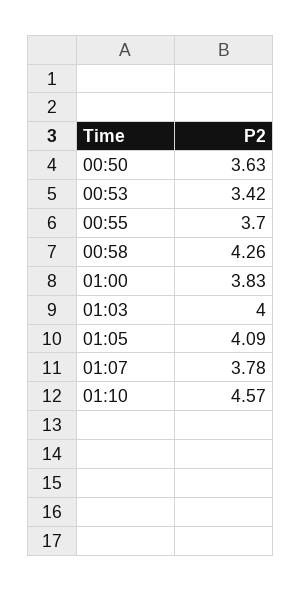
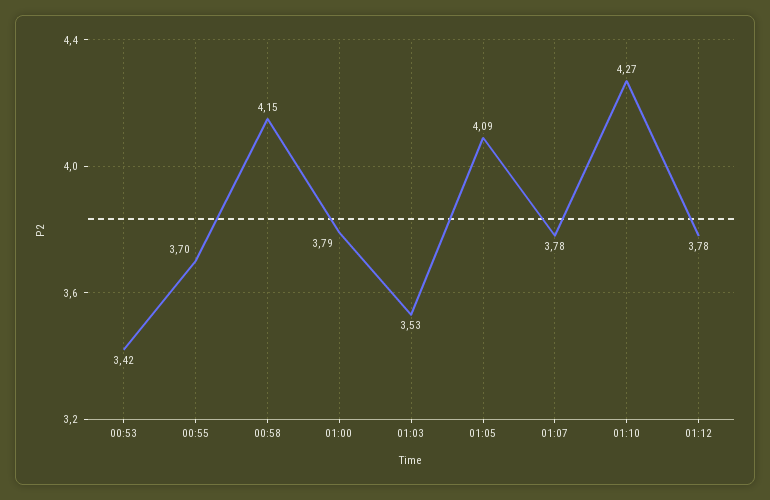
00:50: 3.63 -> none
00:58: 4.26 -> 4.15
01:00: 3.83 -> 3.79
01:03: 4 -> 3.53
01:10: 4.57 -> 4.27
01:12: none -> 3.78

